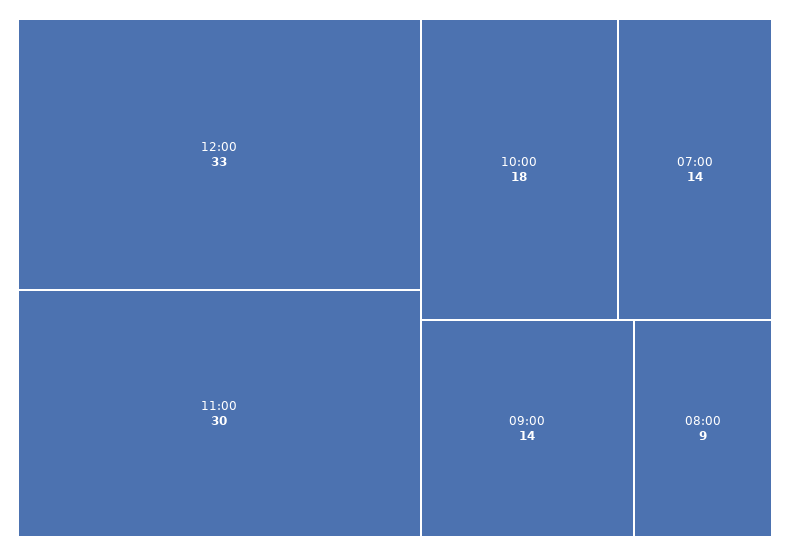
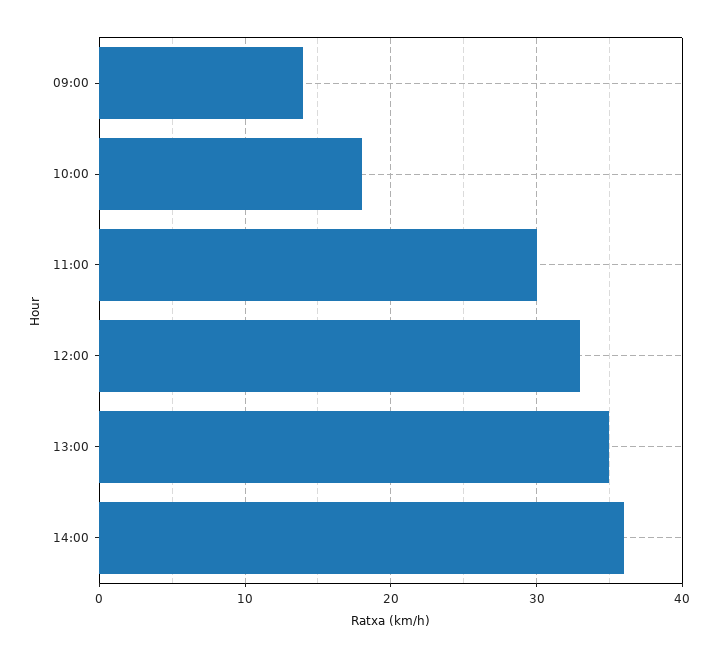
07:00: 14 -> none
08:00: 9 -> none
13:00: none -> 35
14:00: none -> 36

